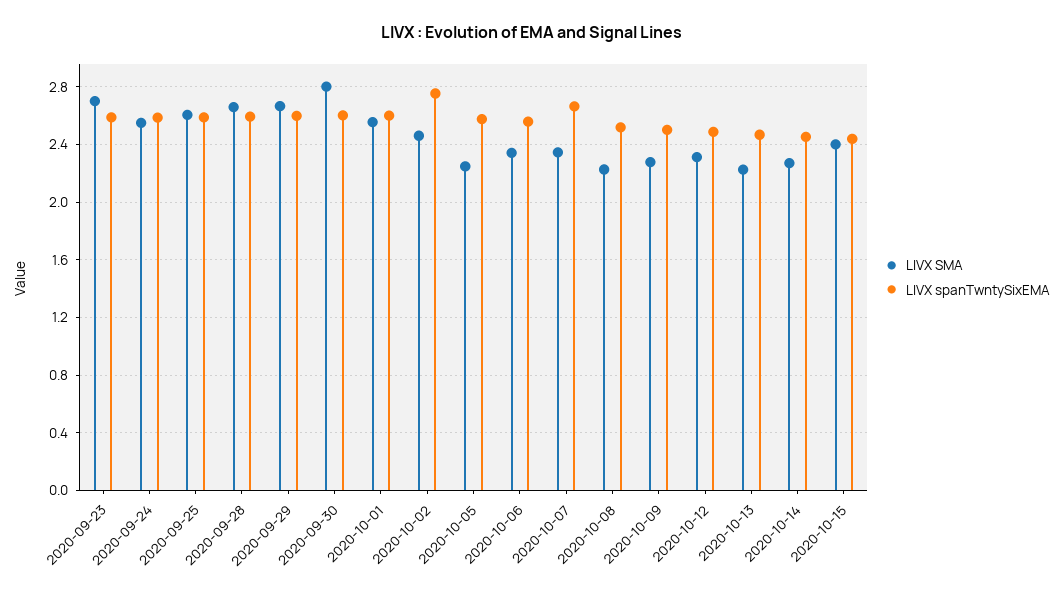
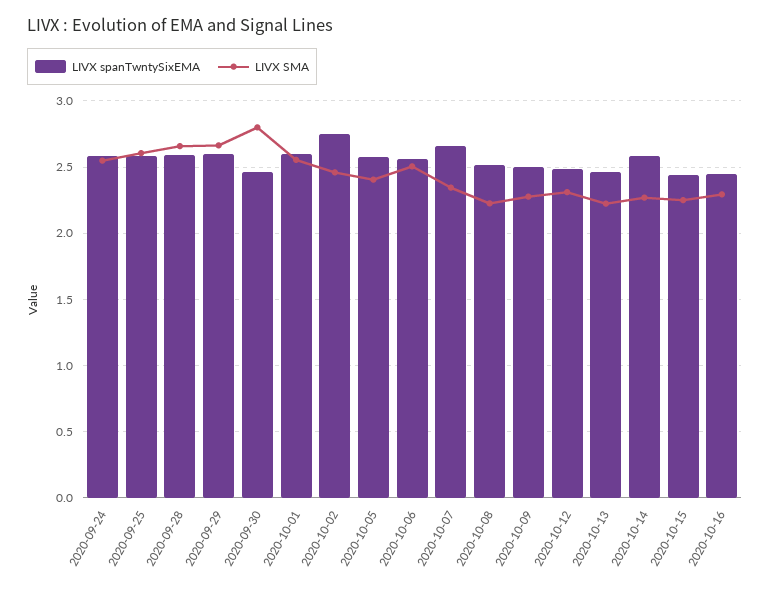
LIVX SMA, 2020-09-23: 2.7 -> none
LIVX spanTwntySixEMA, 2020-09-23: 2.6 -> none
LIVX spanTwntySixEMA, 2020-09-30: 2.6 -> 2.45
LIVX SMA, 2020-10-05: 2.25 -> 2.4
LIVX SMA, 2020-10-06: 2.35 -> 2.5
LIVX spanTwntySixEMA, 2020-10-14: 2.45 -> 2.6
LIVX SMA, 2020-10-15: 2.4 -> 2.25
LIVX spanTwntySixEMA, 2020-10-16: none -> 2.45
LIVX SMA, 2020-10-16: none -> 2.3

